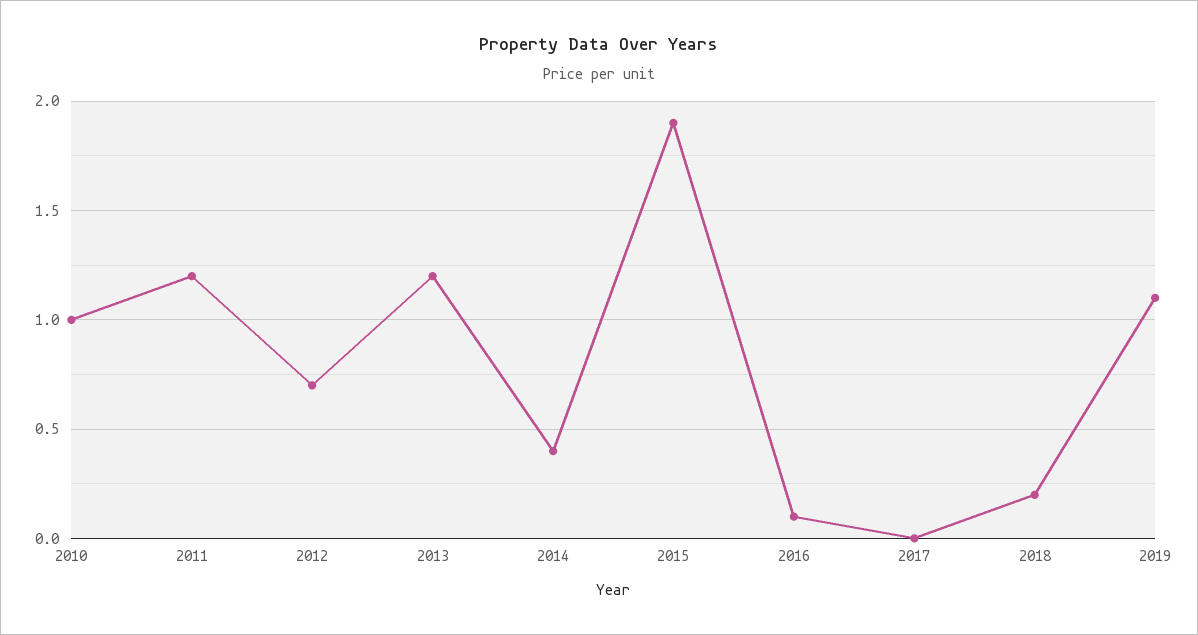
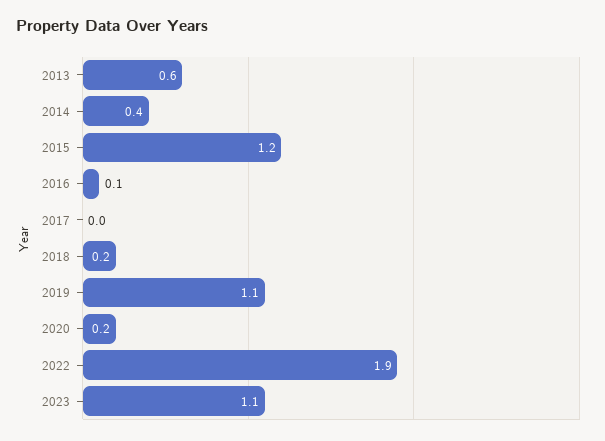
2010: 1 -> none
2011: 1.2 -> none
2012: 0.7 -> none
2013: 1.2 -> 0.6
2015: 1.9 -> 1.2
2020: none -> 0.2
2022: none -> 1.9
2023: none -> 1.1

